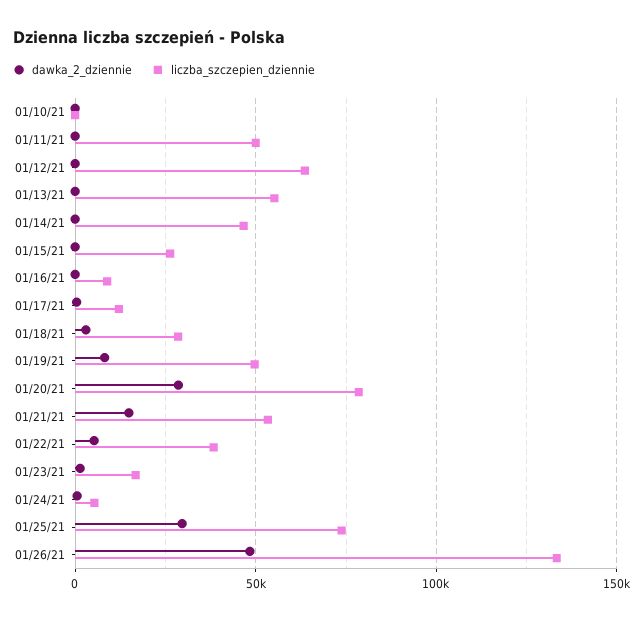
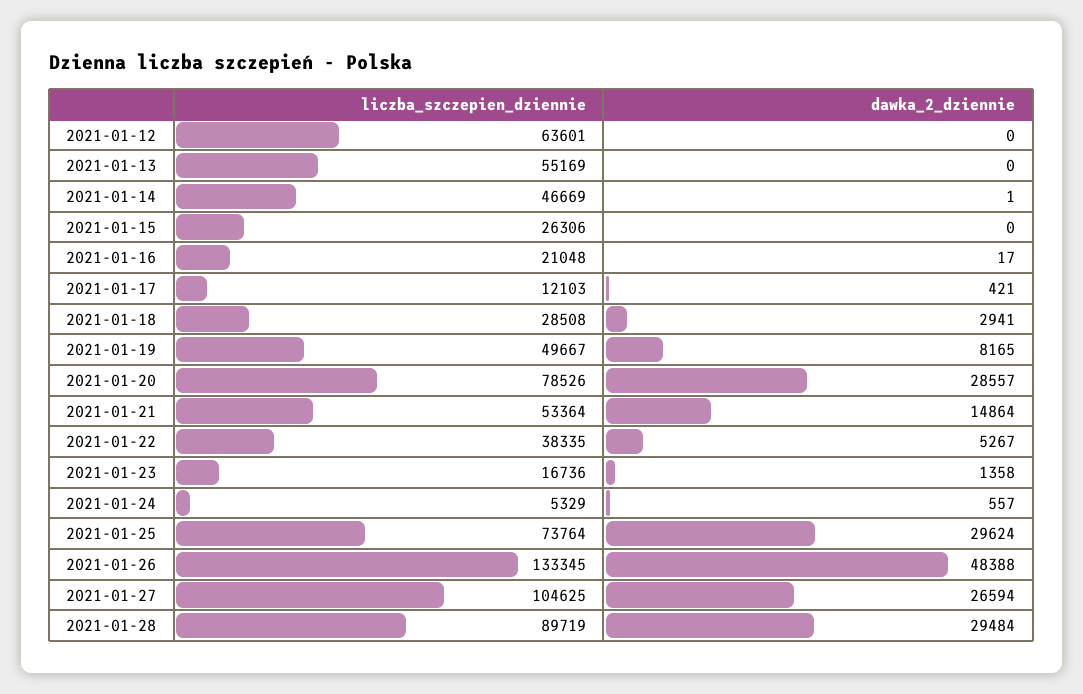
dawka_2_dziennie, 01/10/21: 0 -> none
liczba_szczepien_dziennie, 01/10/21: 0 -> none
dawka_2_dziennie, 01/11/21: 0 -> none
liczba_szczepien_dziennie, 01/11/21: 50000 -> none
liczba_szczepien_dziennie, 01/16/21: 10000 -> 21048
liczba_szczepien_dziennie, 2021-01-27: none -> 104625
dawka_2_dziennie, 2021-01-27: none -> 26594
liczba_szczepien_dziennie, 2021-01-28: none -> 89719
dawka_2_dziennie, 2021-01-28: none -> 29484

